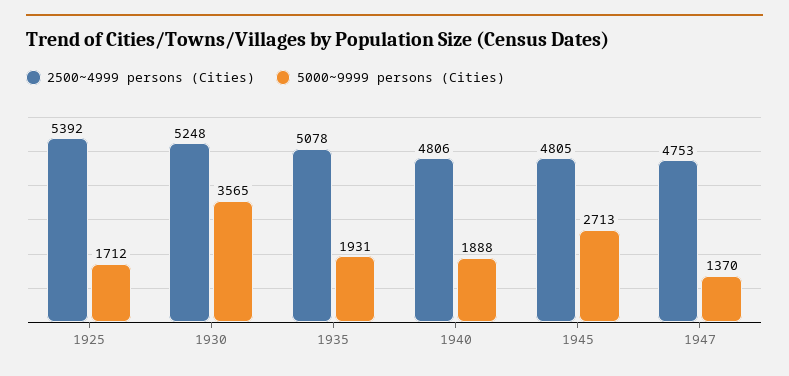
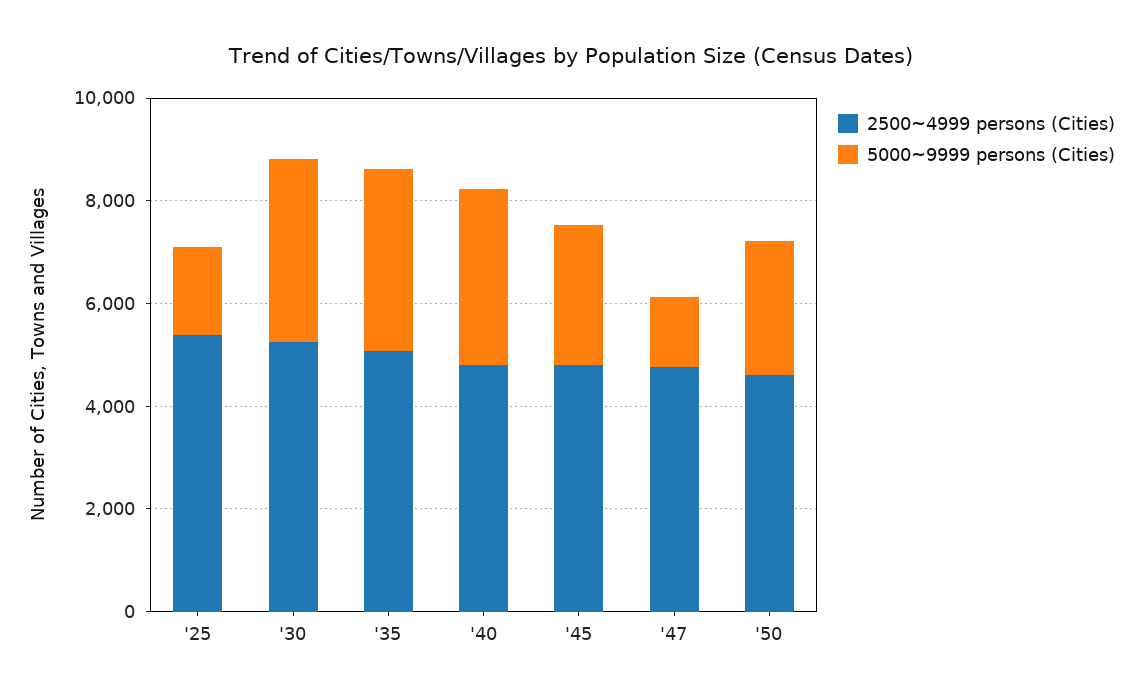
5000~9999 persons (Cities), 1935: 1931 -> 3500
5000~9999 persons (Cities), 1940: 1888 -> 3500
2500~4999 persons (Cities), '50: none -> 4500
5000~9999 persons (Cities), '50: none -> 2500

